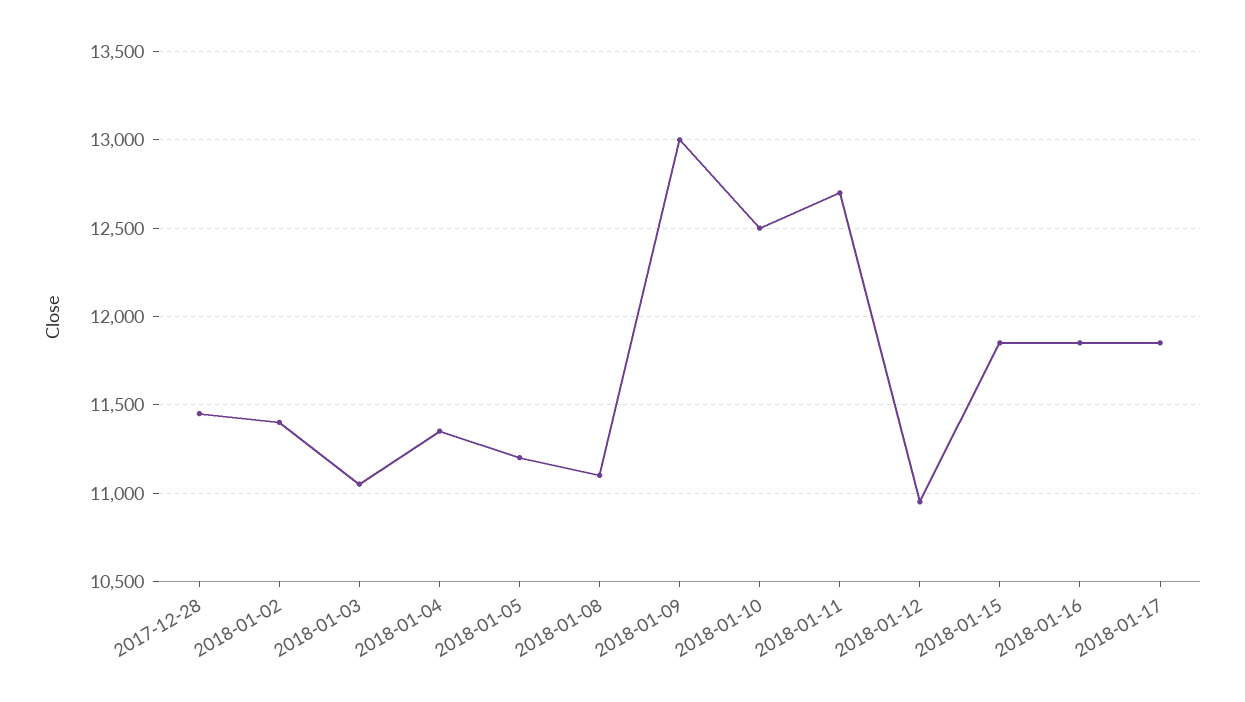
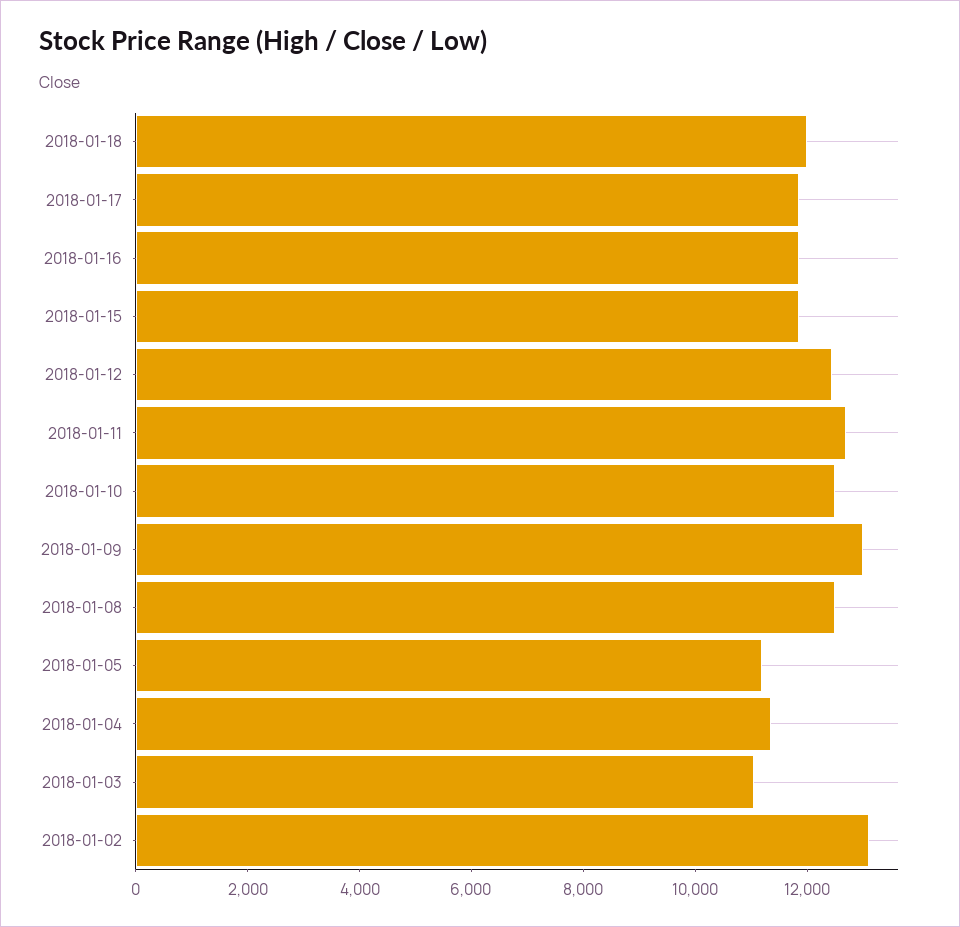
2017-12-28: 11450 -> none
2018-01-02: 11400 -> 13000
2018-01-08: 11100 -> 12500
2018-01-12: 10950 -> 12500
2018-01-18: none -> 12000

